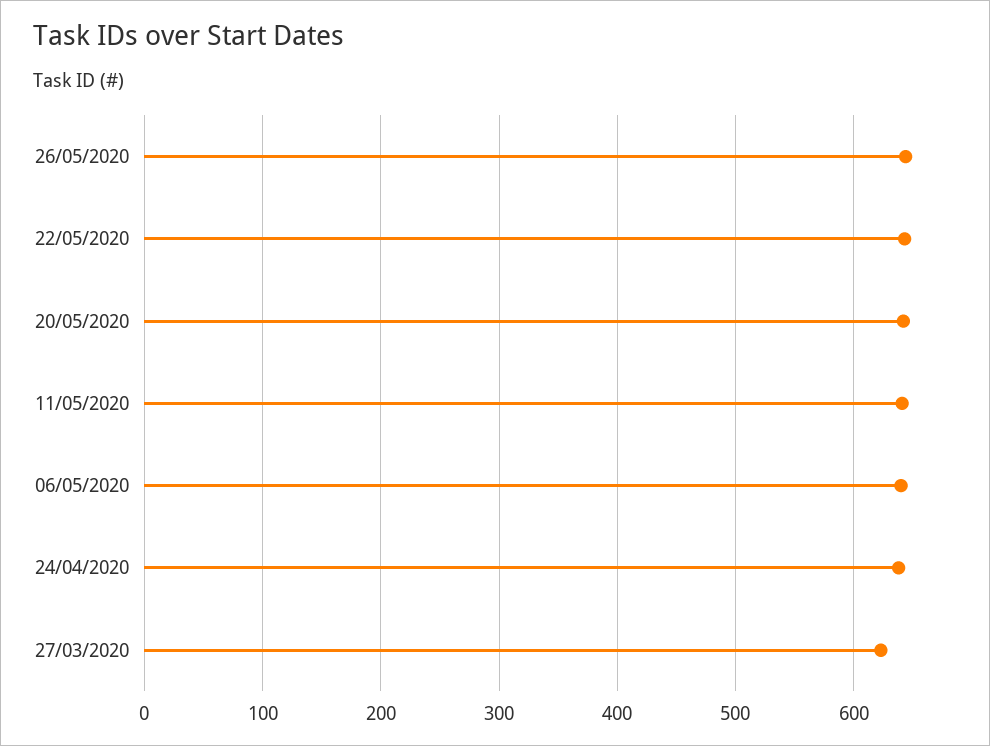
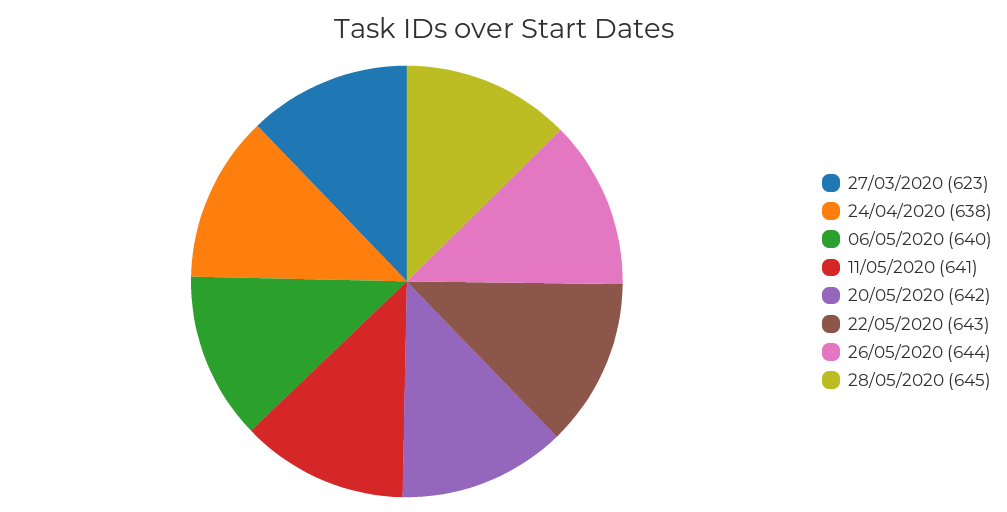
28/05/2020: none -> 645

